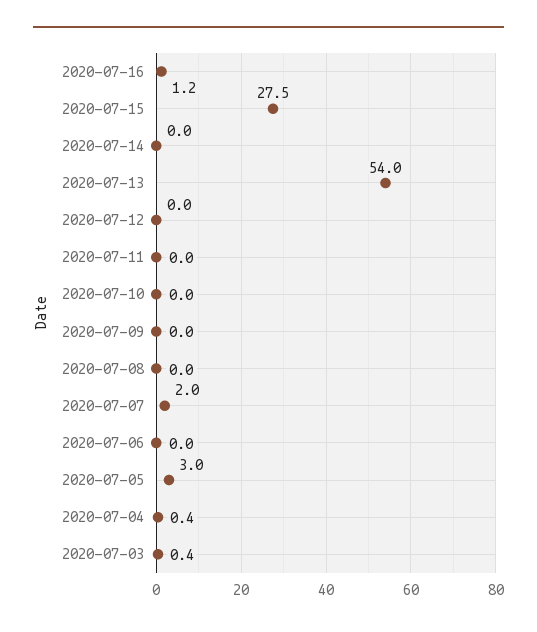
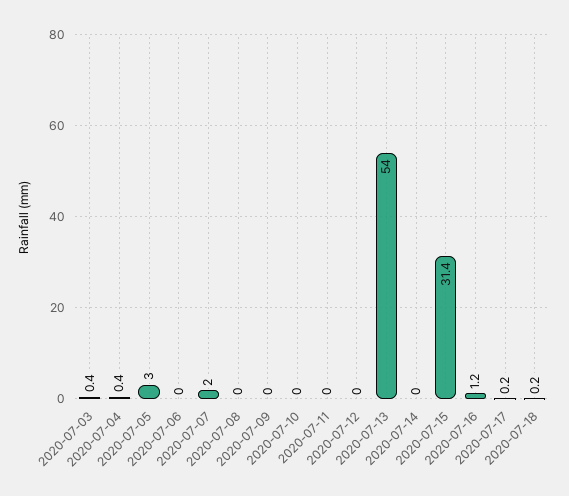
2020-07-15: 27.5 -> 31.4
2020-07-17: none -> 0.2
2020-07-18: none -> 0.2

